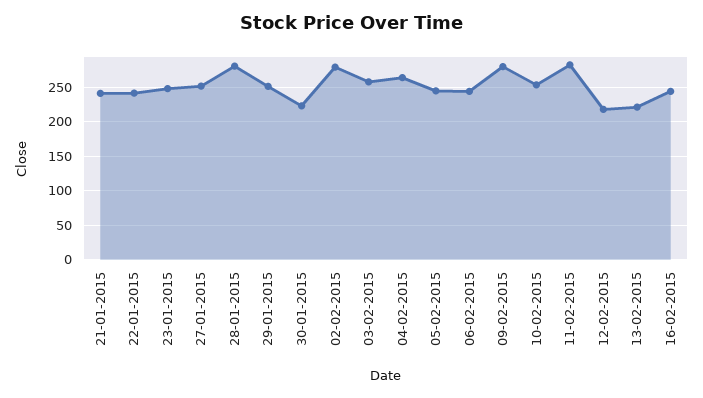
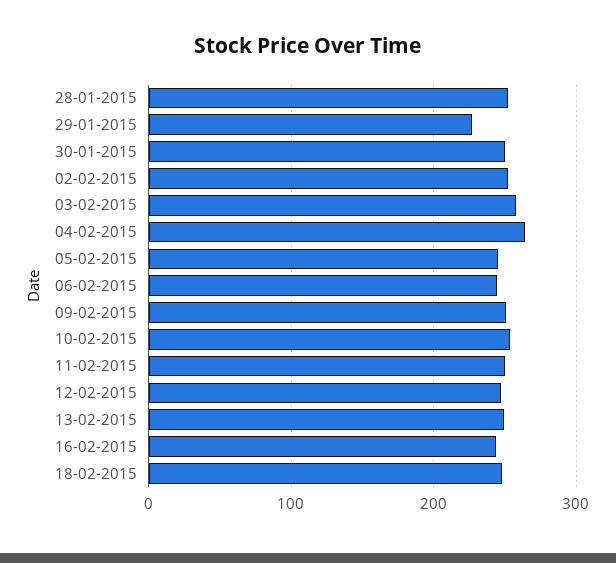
21-01-2015: 240 -> none
22-01-2015: 240 -> none
23-01-2015: 250 -> none
27-01-2015: 250 -> none
28-01-2015: 280 -> 250
29-01-2015: 250 -> 230
30-01-2015: 220 -> 250
02-02-2015: 280 -> 250
09-02-2015: 280 -> 250
11-02-2015: 280 -> 250
12-02-2015: 220 -> 250
13-02-2015: 220 -> 250
18-02-2015: none -> 250

